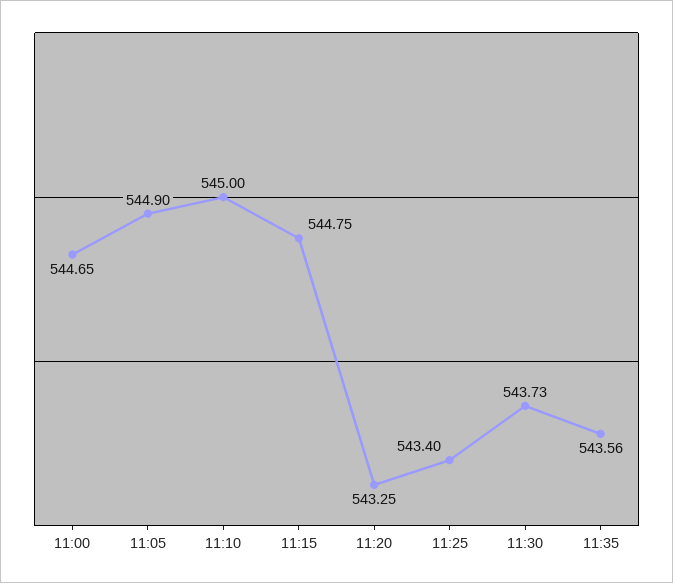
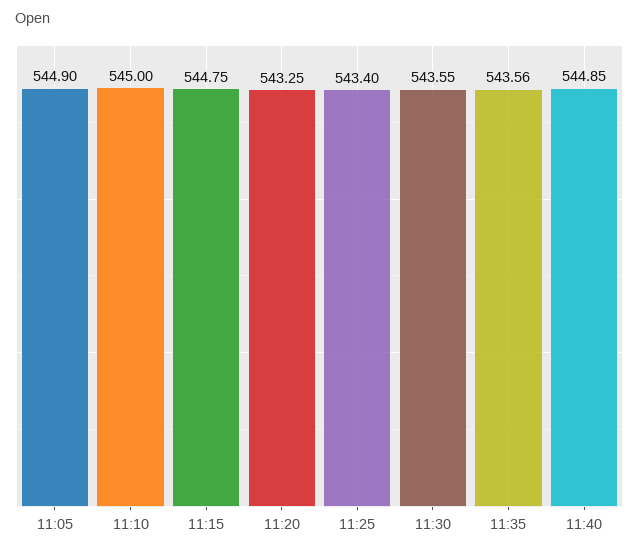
11:00: 544.65 -> none
11:30: 543.73 -> 543.55
11:40: none -> 544.85

